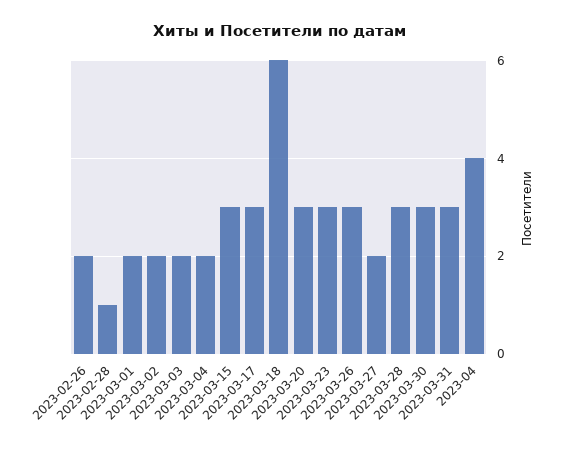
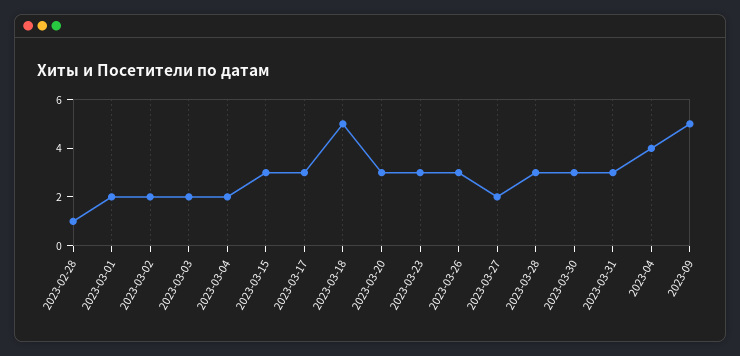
2023-02-26: 2 -> none
2023-03-18: 6 -> 5
2023-09: none -> 5

